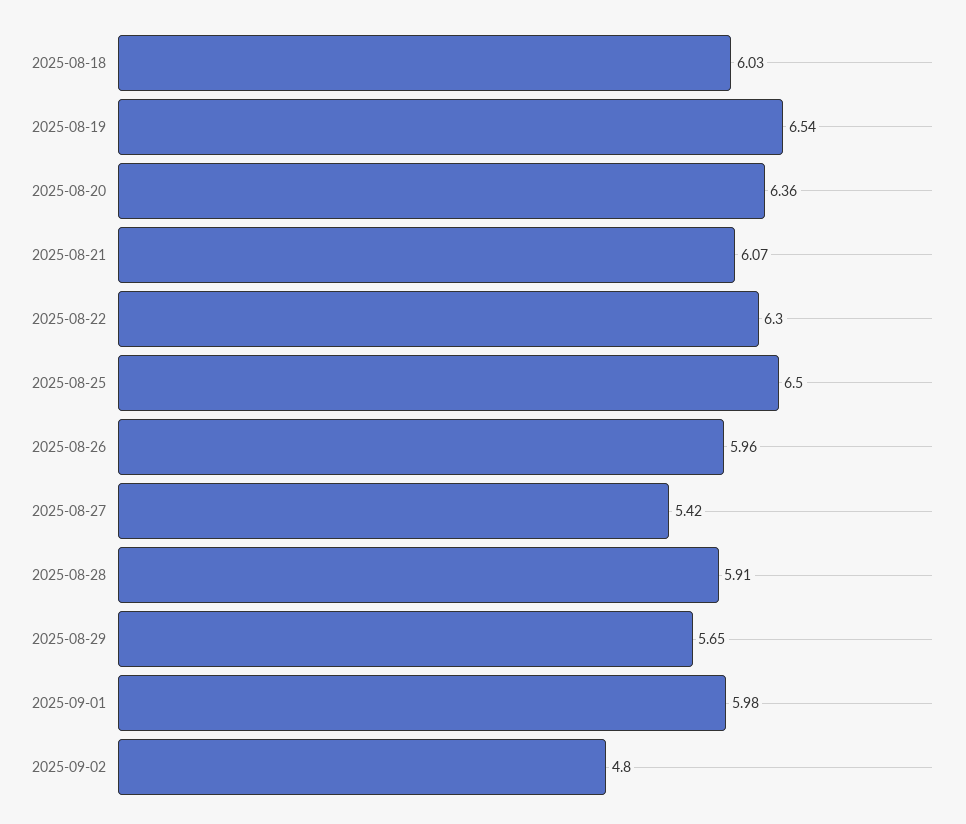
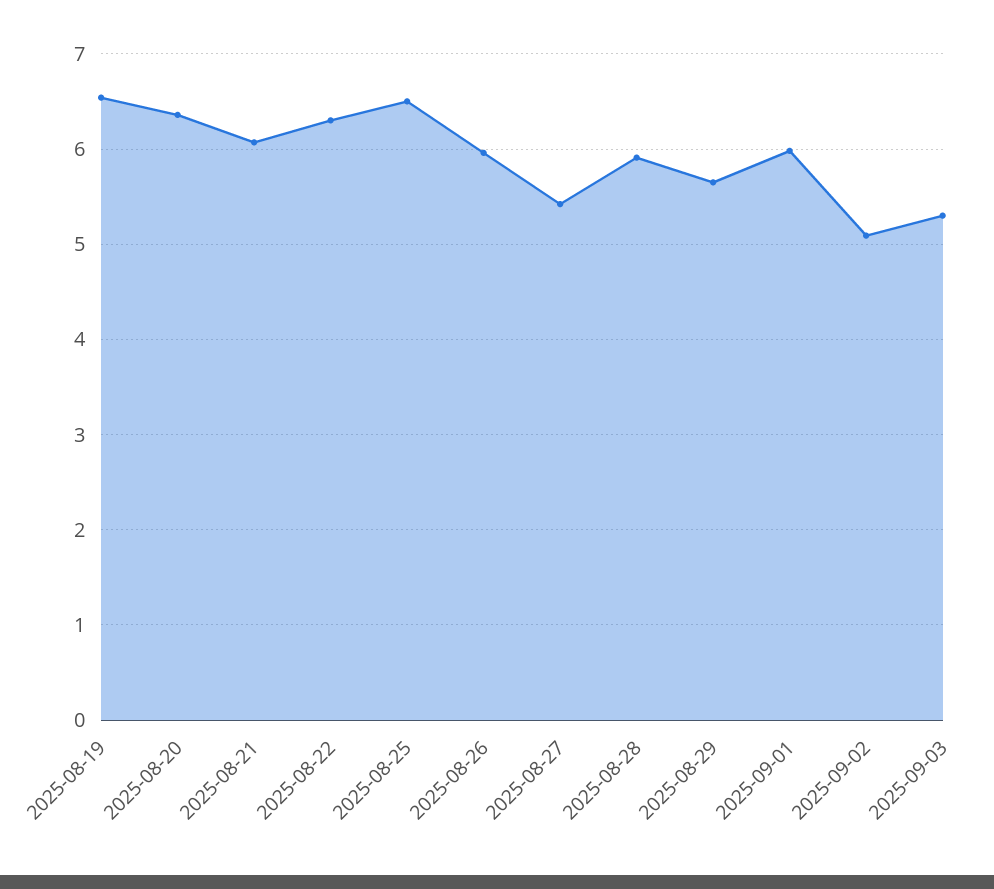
2025-08-18: 6.03 -> none
2025-09-02: 4.8 -> 5.1
2025-09-03: none -> 5.3

